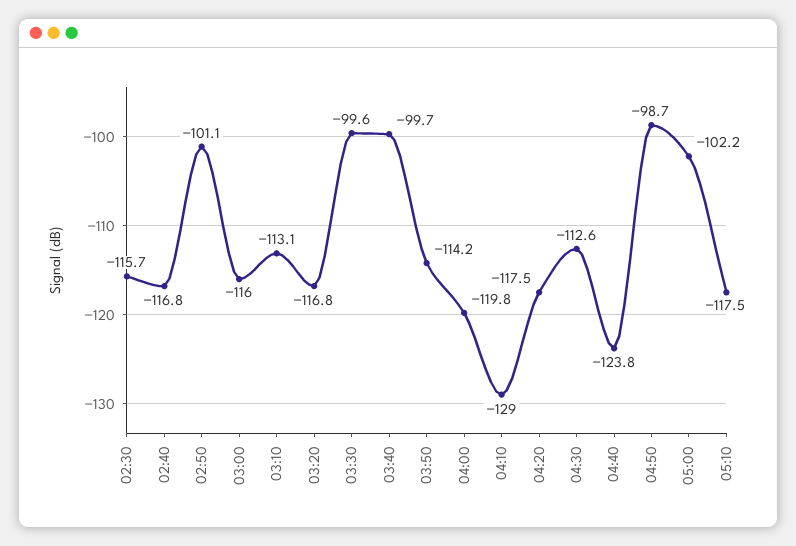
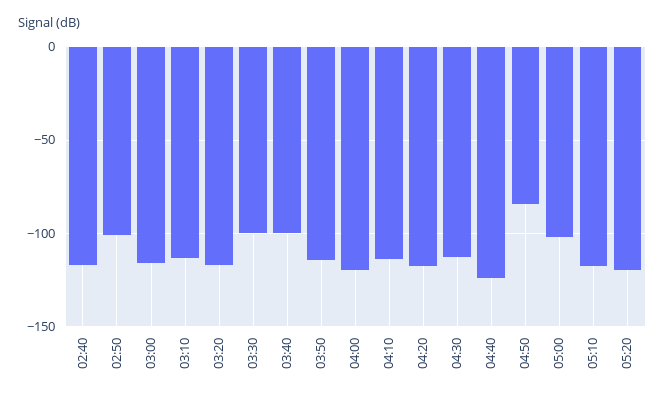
02:30: -115.7 -> none
04:10: -129 -> -115
04:50: -98.7 -> -85
05:20: none -> -120

